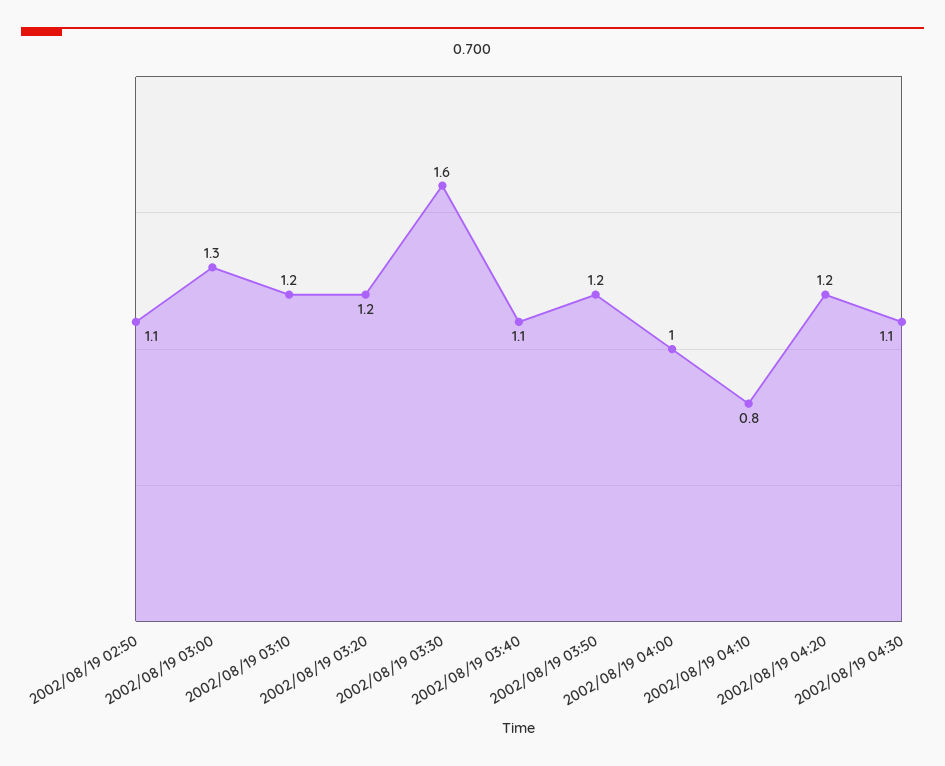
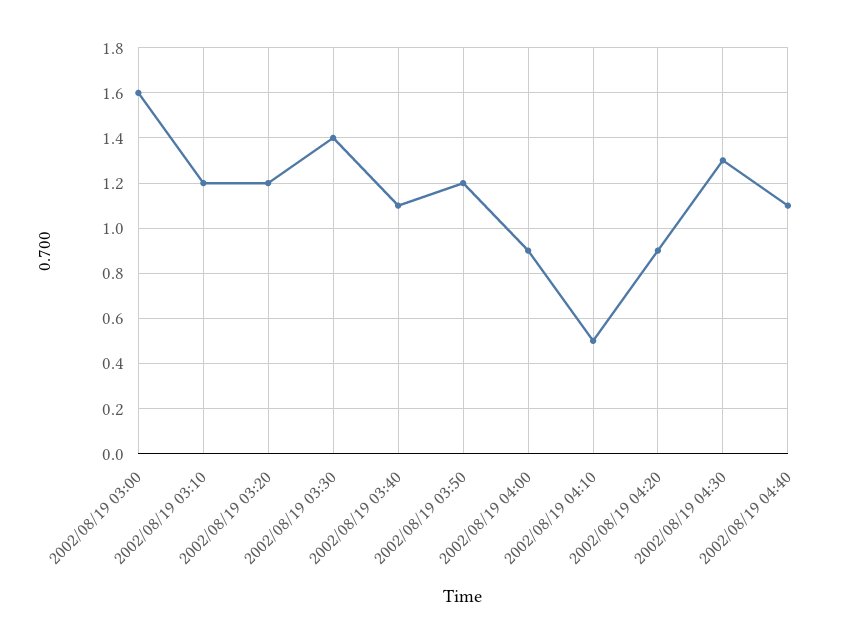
2002/08/19 02:50: 1.1 -> none
2002/08/19 03:00: 1.3 -> 1.6
2002/08/19 03:30: 1.6 -> 1.4
2002/08/19 04:00: 1 -> 0.9
2002/08/19 04:10: 0.8 -> 0.5
2002/08/19 04:20: 1.2 -> 0.9
2002/08/19 04:30: 1.1 -> 1.3
2002/08/19 04:40: none -> 1.1

